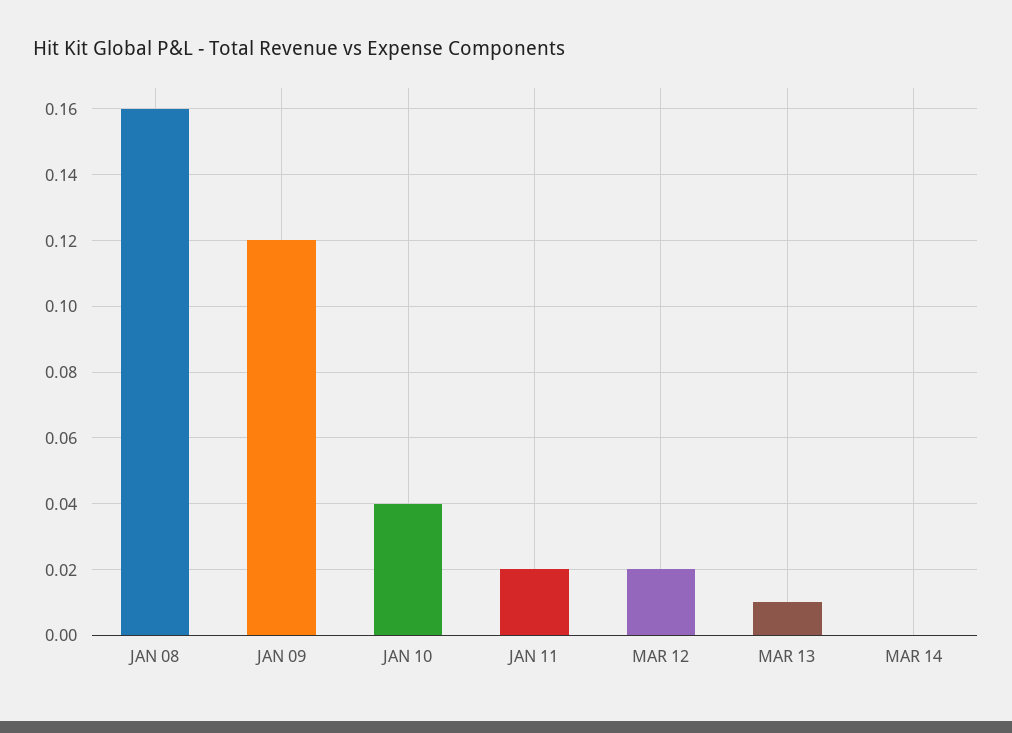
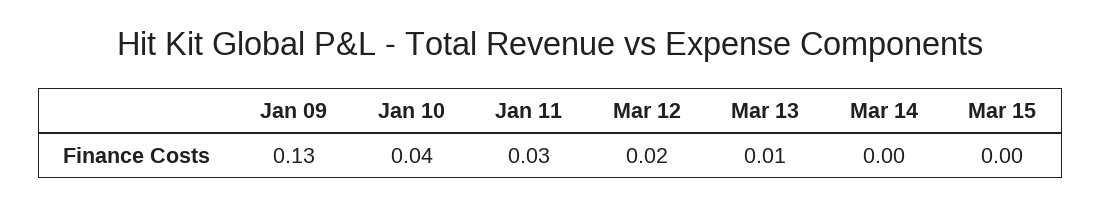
JAN 08: 0.16 -> none
JAN 09: 0.12 -> 0.13
JAN 11: 0.02 -> 0.03
Mar 15: none -> 0

